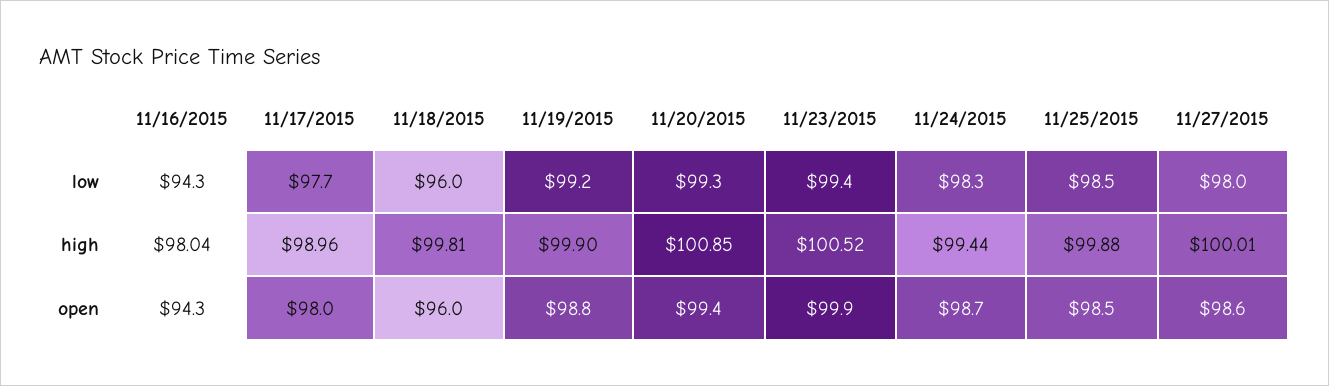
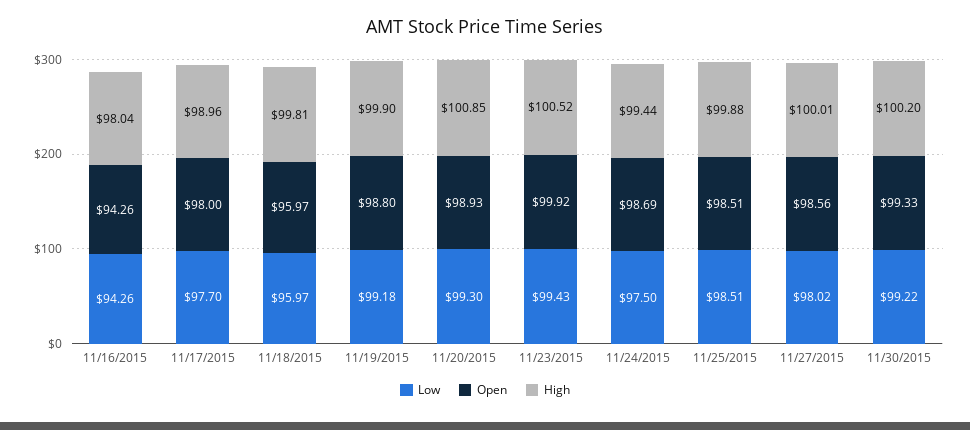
low, 11/24/2015: 98.3 -> 97.5
open, 11/20/2015: 99.4 -> 98.93
low, 11/30/2015: none -> 99.22
open, 11/30/2015: none -> 99.33
high, 11/30/2015: none -> 100.2

